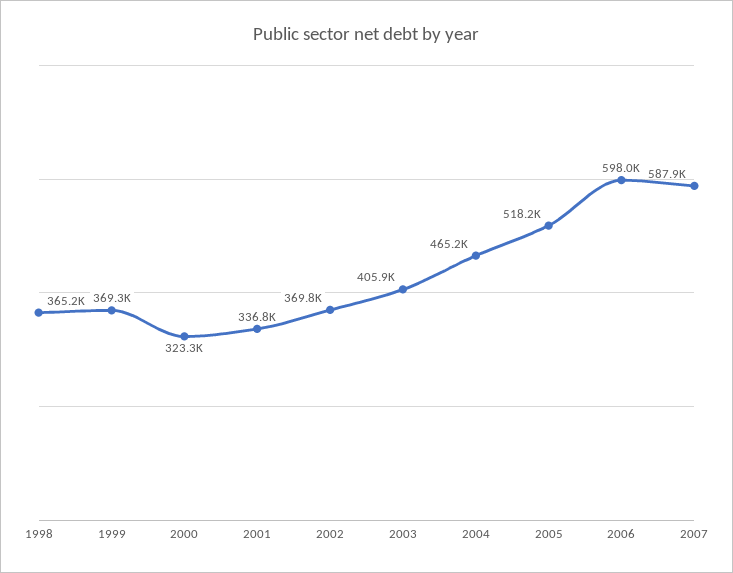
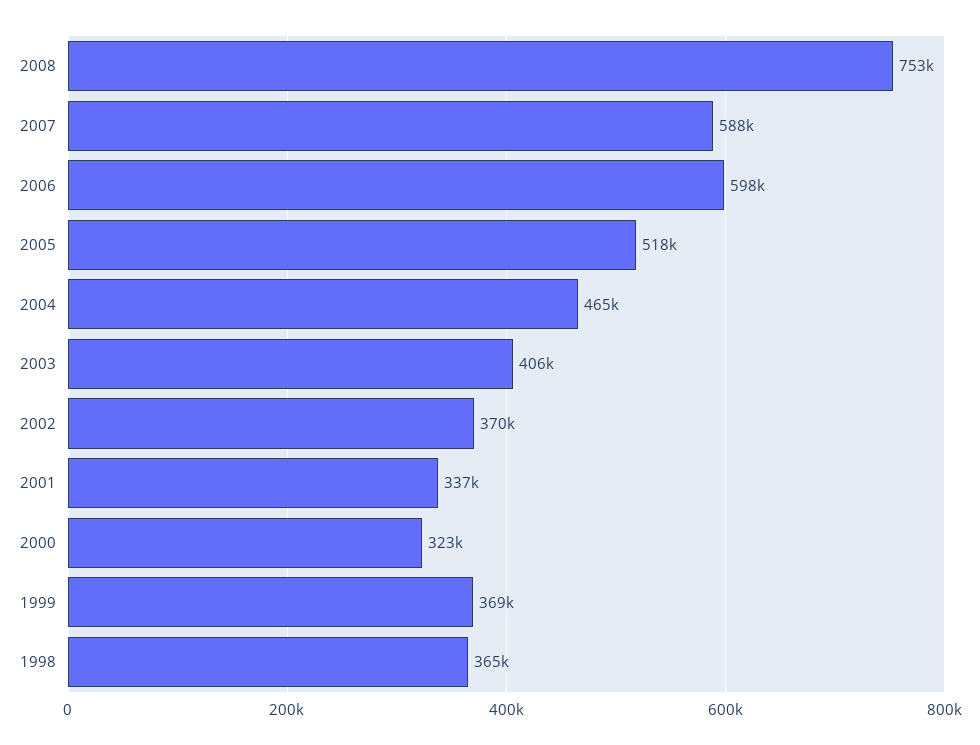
2008: none -> 753000

